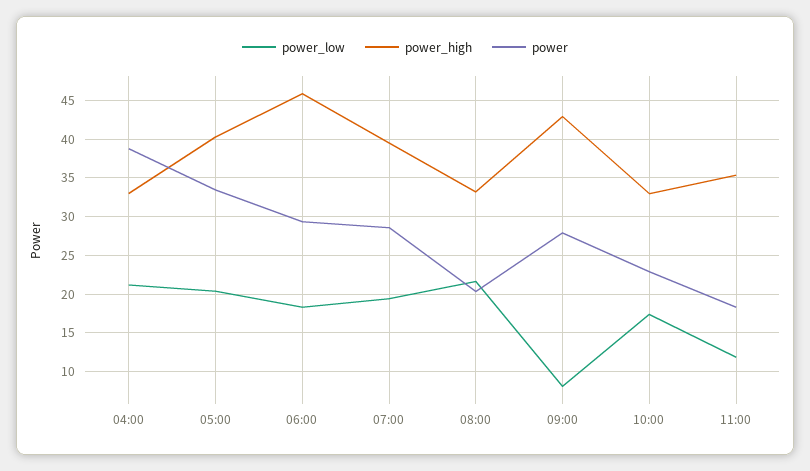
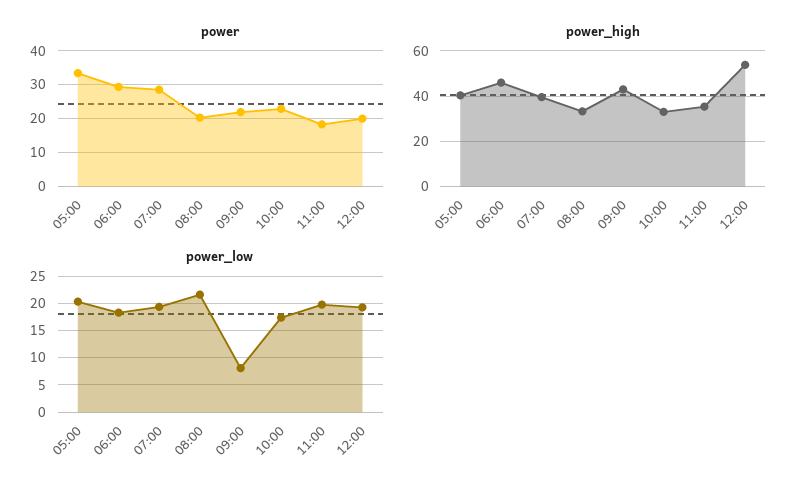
power_low, 04:00: 21 -> none
power_high, 04:00: 33 -> none
power, 04:00: 39 -> none
power, 09:00: 28 -> 22
power_low, 11:00: 12 -> 20
power, 12:00: none -> 20
power_high, 12:00: none -> 55
power_low, 12:00: none -> 20

